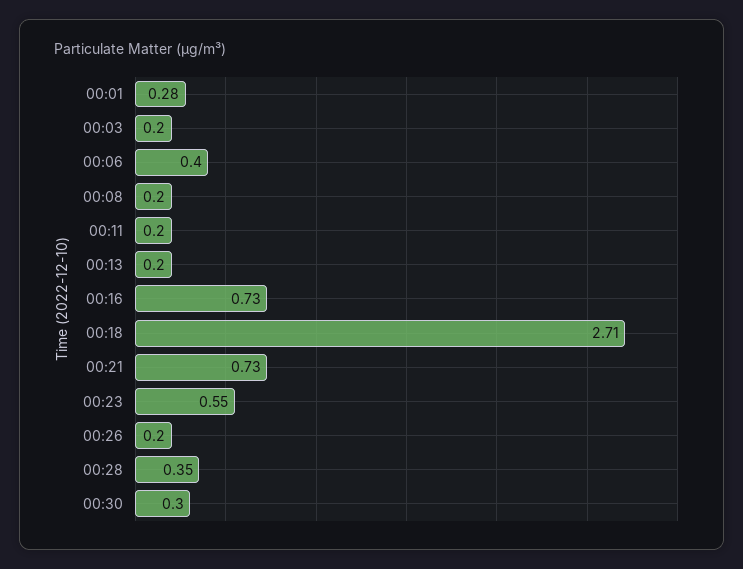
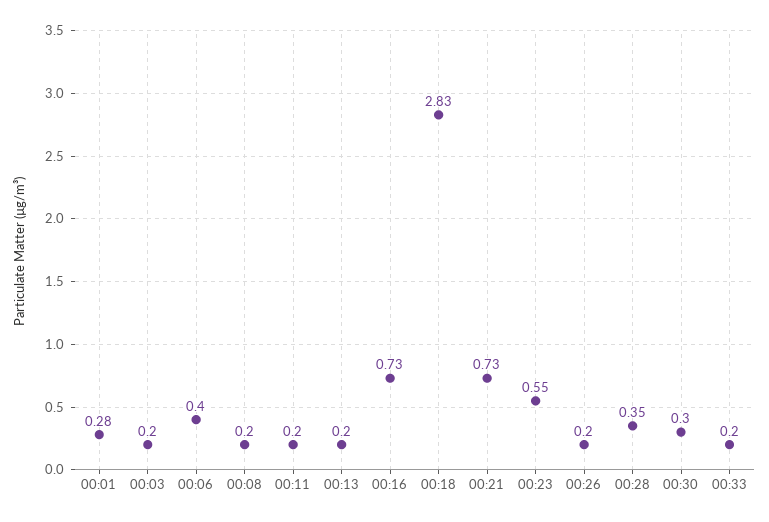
00:18: 2.71 -> 2.83
00:33: none -> 0.2

